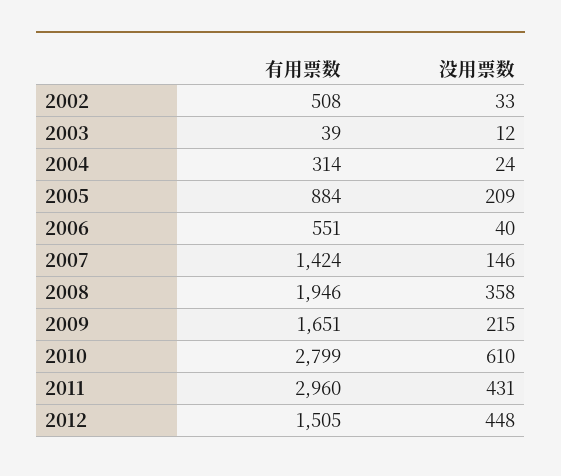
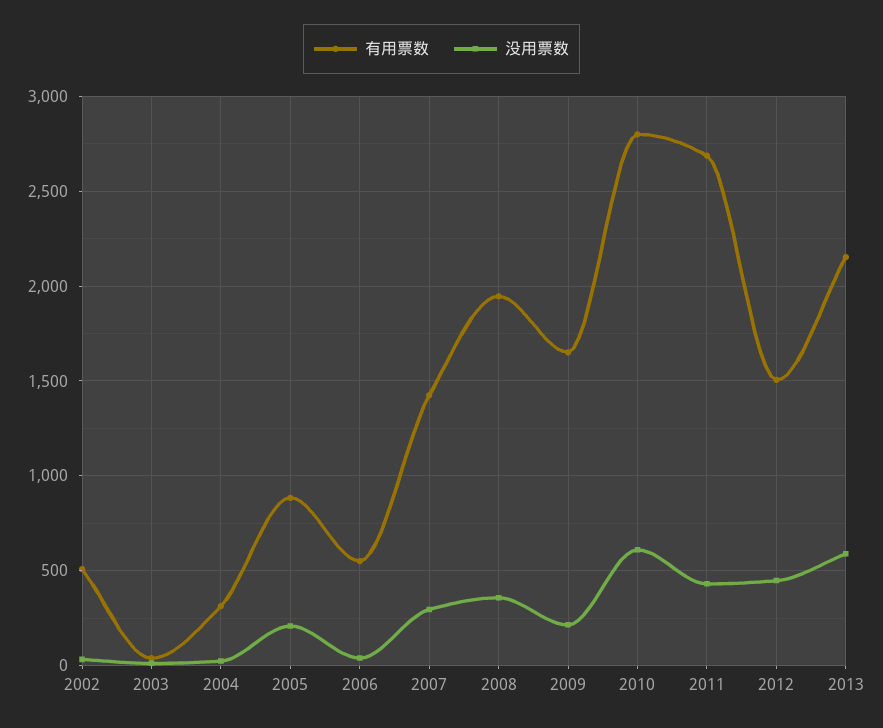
没用票数, 2007: 146 -> 300
有用票数, 2011: 2960 -> 2700
有用票数, 2013: none -> 2150
没用票数, 2013: none -> 600

